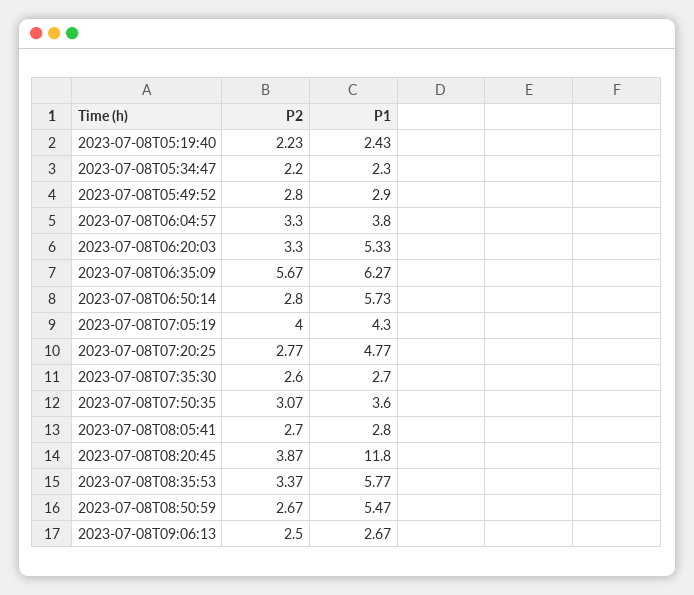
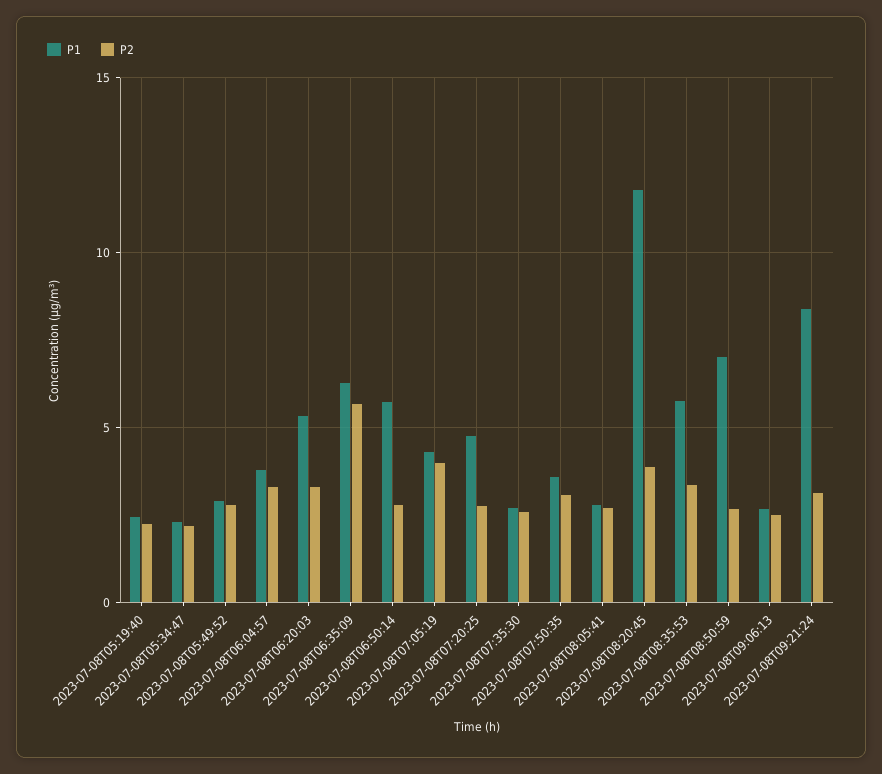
P1, 2023-07-08T08:50:59: 5.47 -> 7
P1, 2023-07-08T09:21:24: none -> 8.5
P2, 2023-07-08T09:21:24: none -> 3

